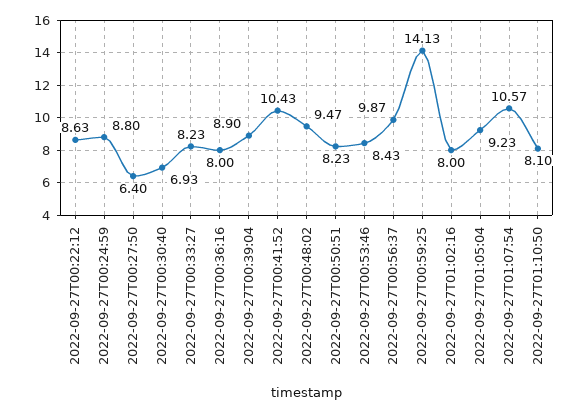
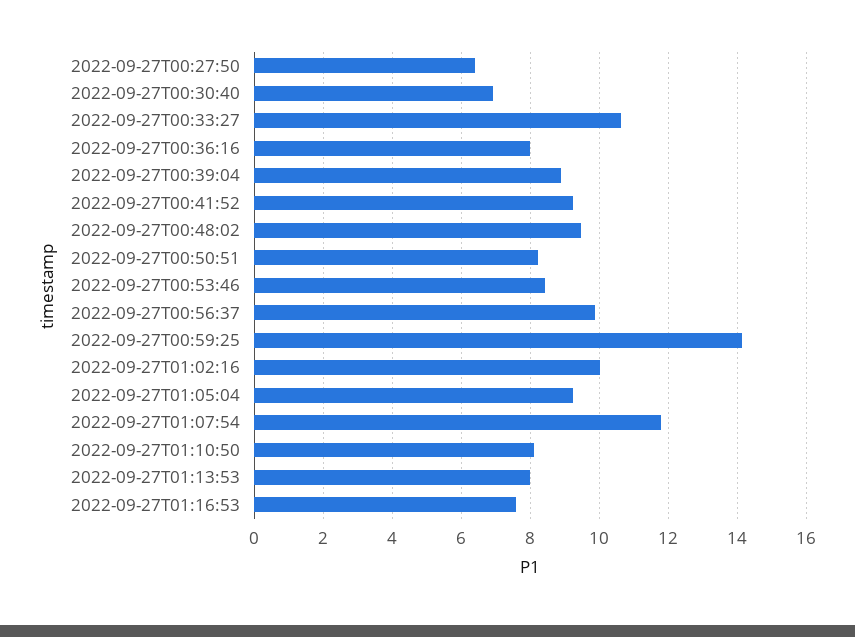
2022-09-27T00:22:12: 8.63 -> none
2022-09-27T00:24:59: 8.8 -> none
2022-09-27T00:33:27: 8.23 -> 10.6
2022-09-27T00:41:52: 10.43 -> 9.2
2022-09-27T01:02:16: 8 -> 10
2022-09-27T01:07:54: 10.57 -> 11.8
2022-09-27T01:13:53: none -> 8
2022-09-27T01:16:53: none -> 7.6

